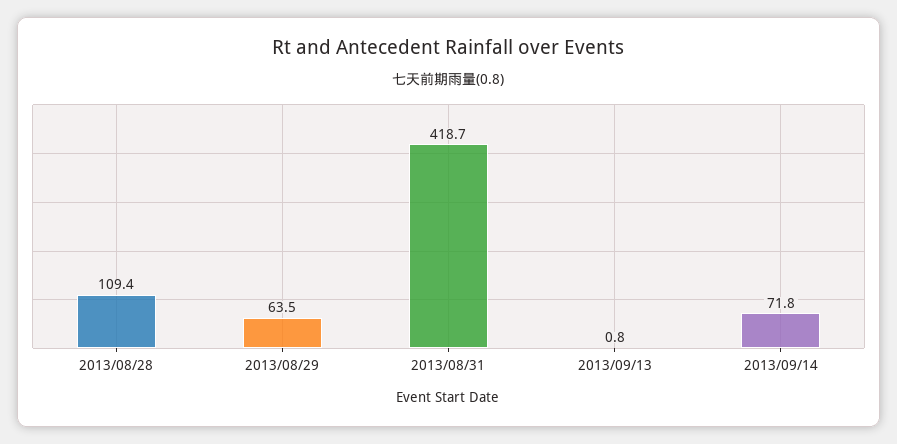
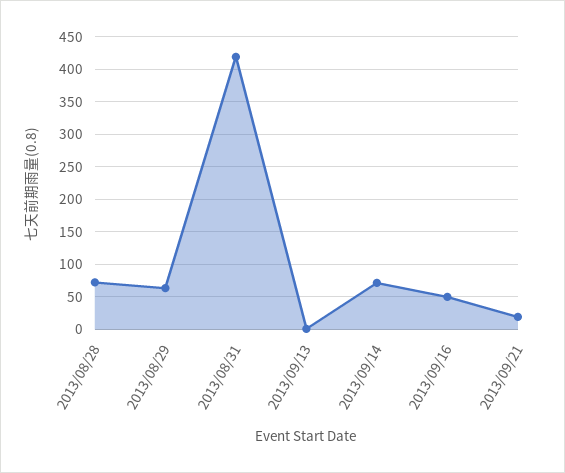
2013/08/28: 109.4 -> 70
2013/09/16: none -> 50
2013/09/21: none -> 20

